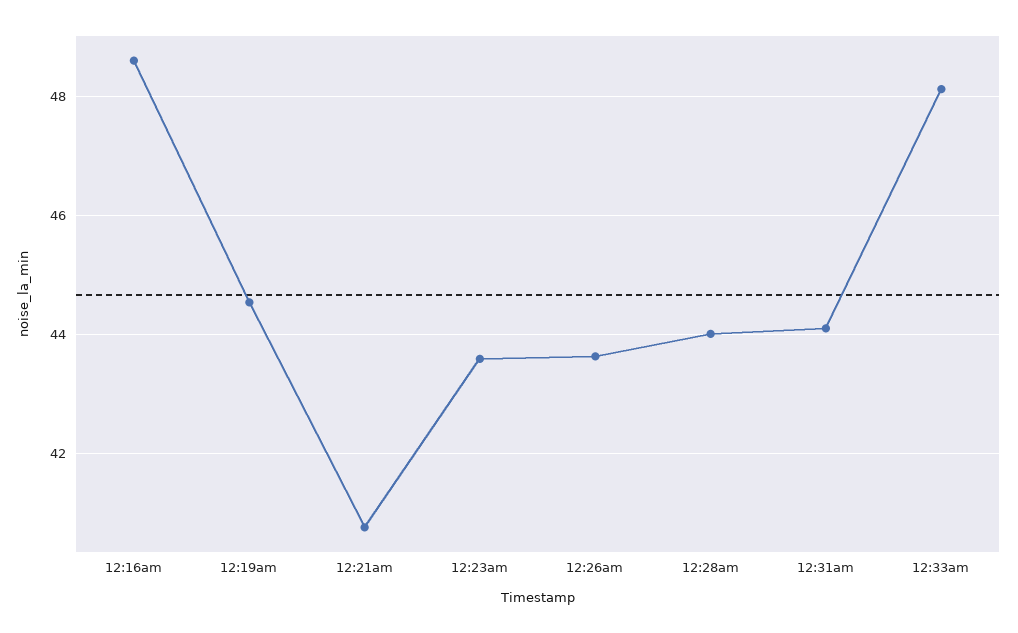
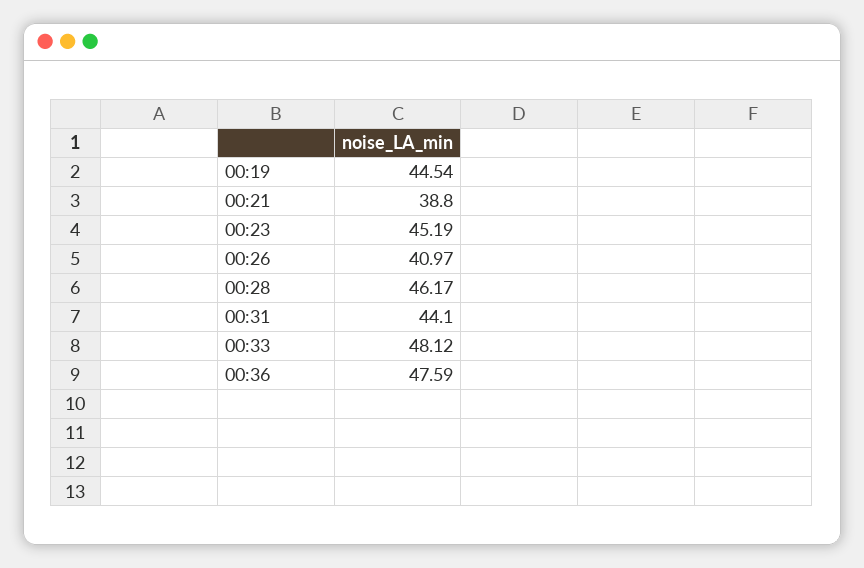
12:16am: 48.6 -> none
12:21am: 40.8 -> 38.8
12:23am: 43.6 -> 45.19
12:26am: 43.6 -> 40.97
12:28am: 44 -> 46.17
00:36: none -> 47.59

